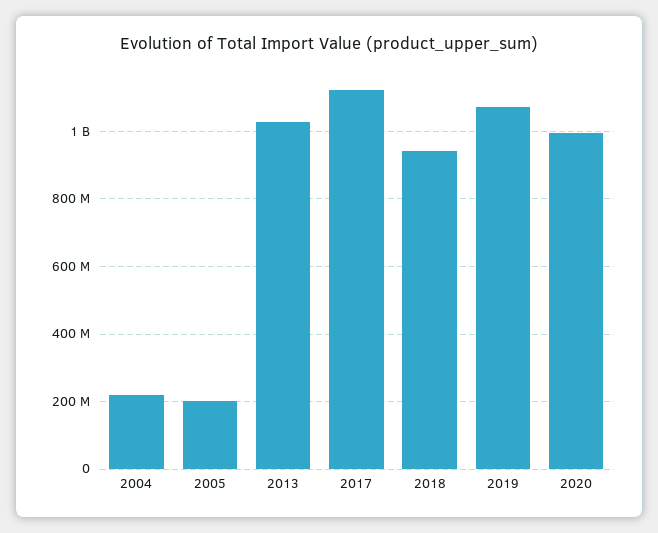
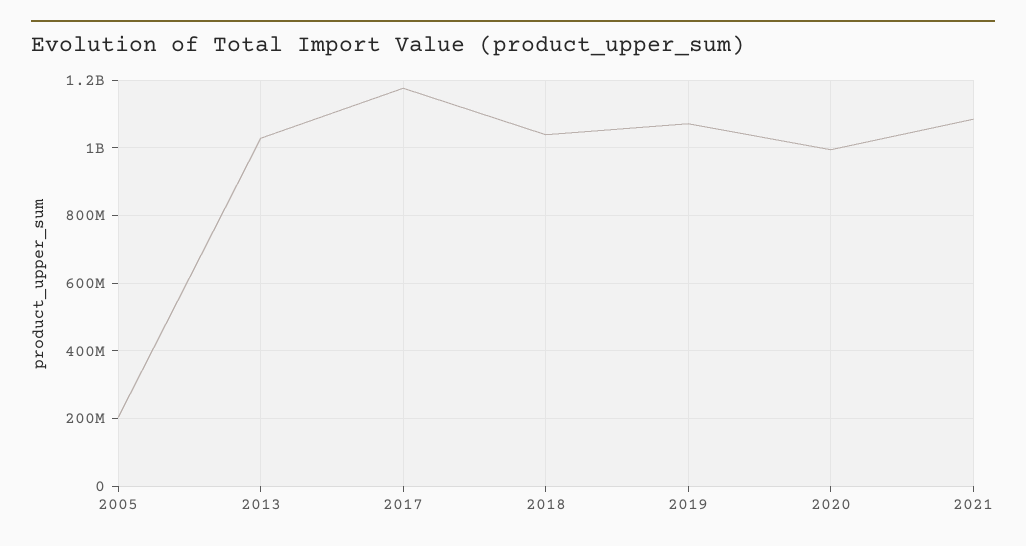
2004: 220000000 -> none
2017: 1120000000 -> 1180000000
2018: 940000000 -> 1040000000
2021: none -> 1080000000

